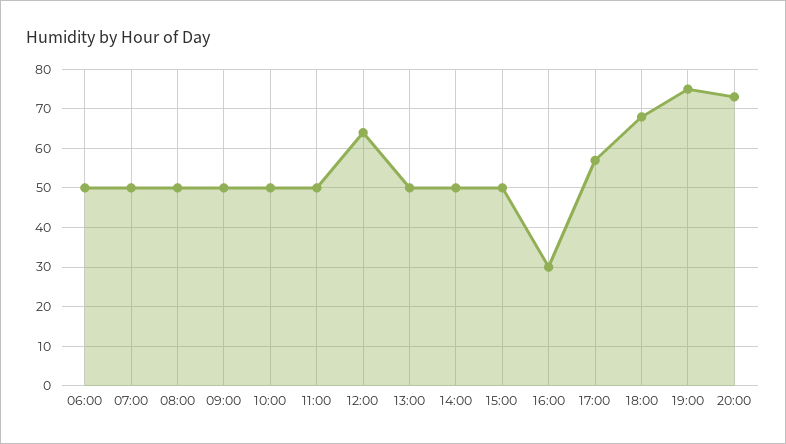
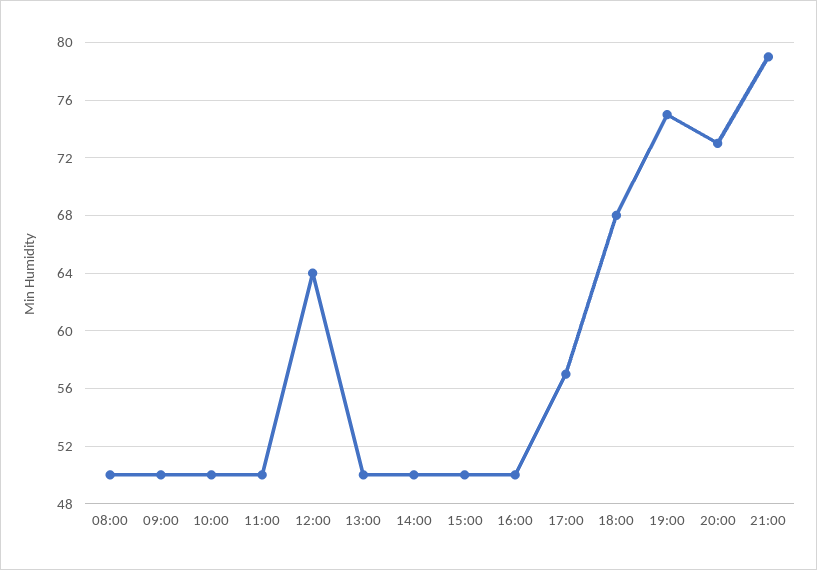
06:00: 50 -> none
07:00: 50 -> none
16:00: 30 -> 50
21:00: none -> 79

